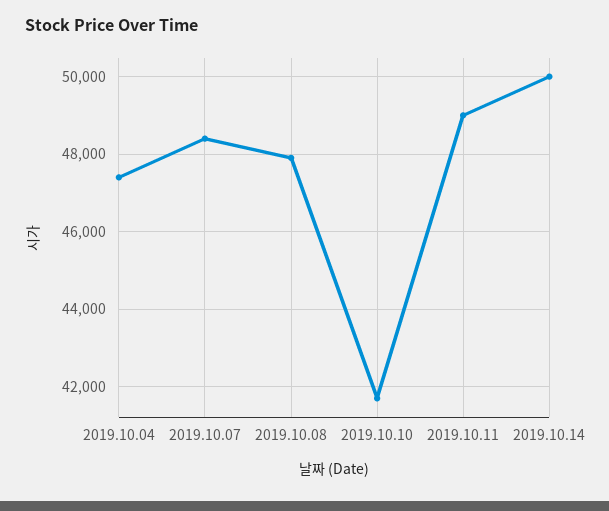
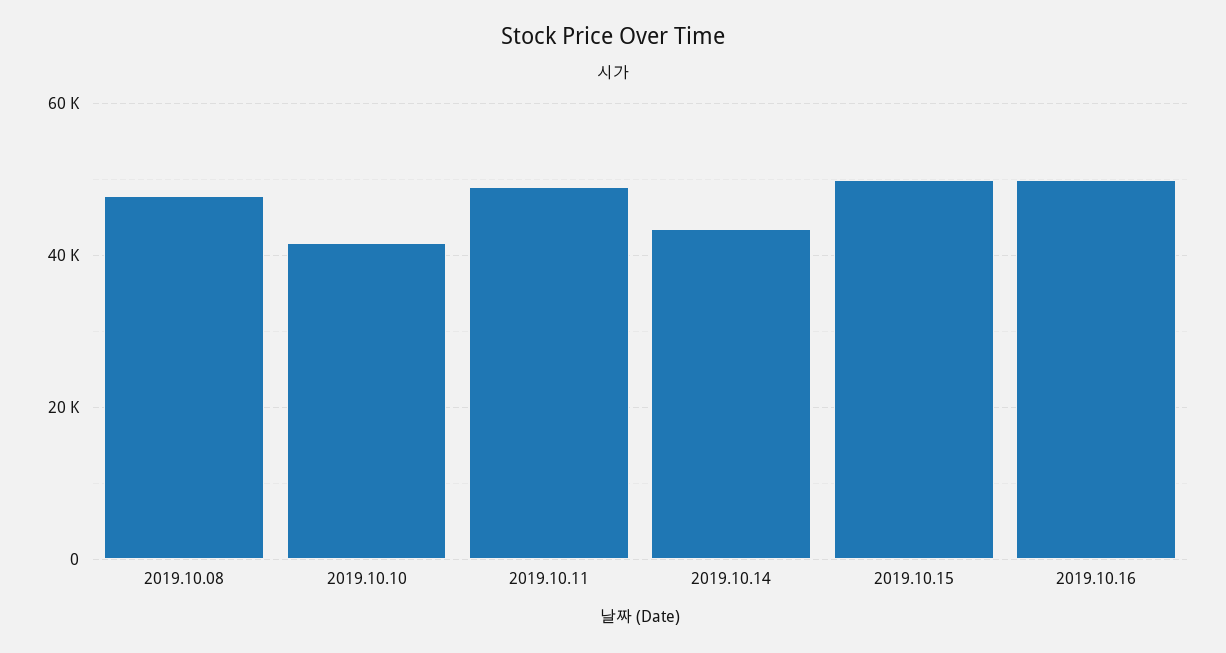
2019.10.04: 47400 -> none
2019.10.07: 48400 -> none
2019.10.14: 50000 -> 44000
2019.10.15: none -> 50000
2019.10.16: none -> 50000

